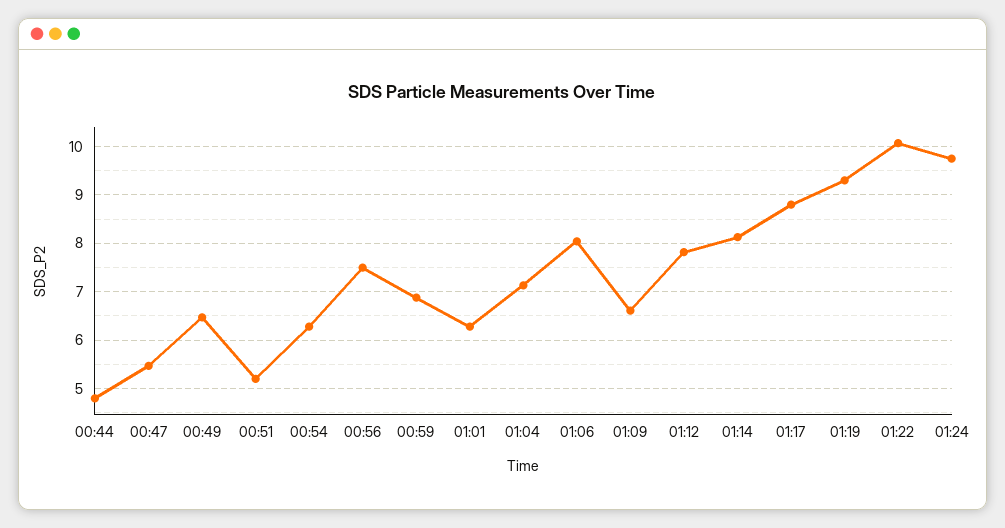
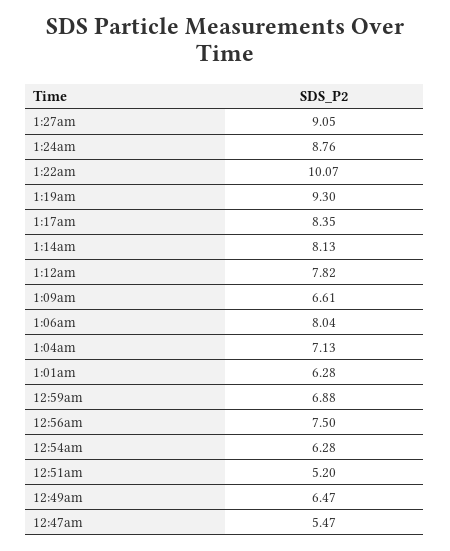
00:44: 4.8 -> none
01:17: 8.8 -> 8.35
01:24: 9.8 -> 8.76
1:27am: none -> 9.05

